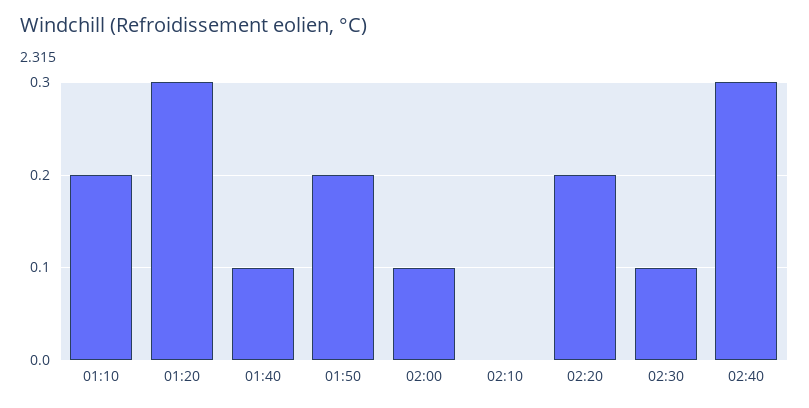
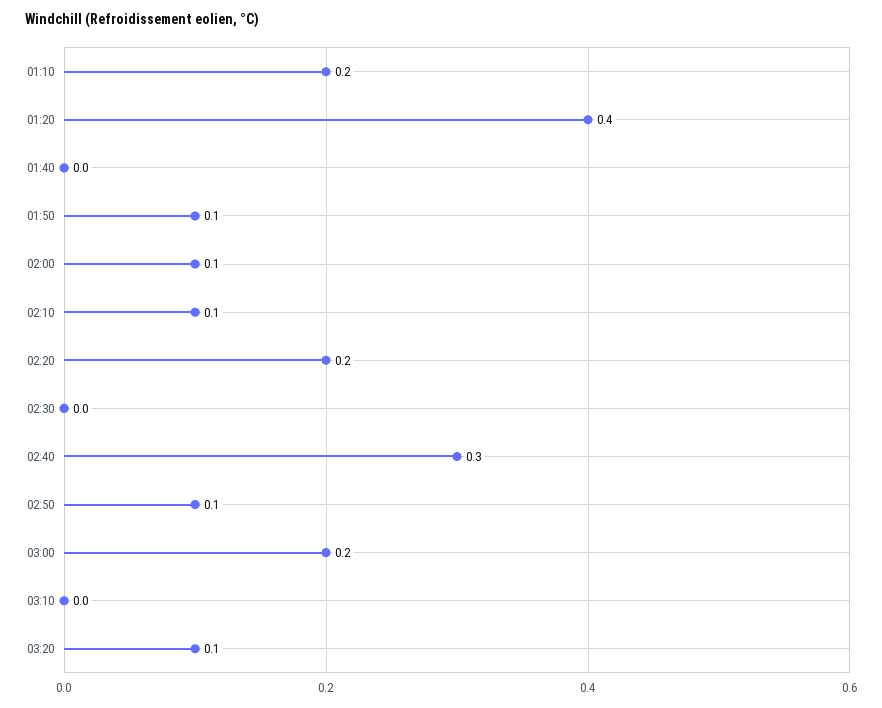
01:20: 0.3 -> 0.4
01:40: 0.1 -> 0
01:50: 0.2 -> 0.1
02:10: 0 -> 0.1
02:30: 0.1 -> 0
02:50: none -> 0.1
03:00: none -> 0.2
03:10: none -> 0
03:20: none -> 0.1

